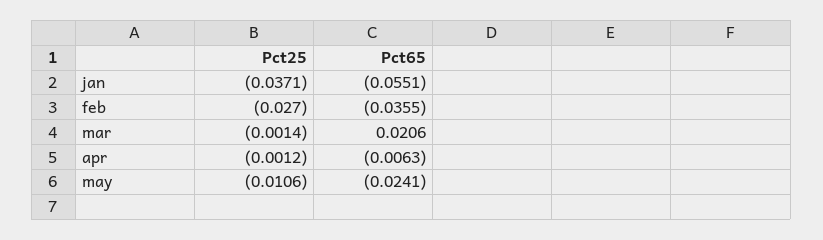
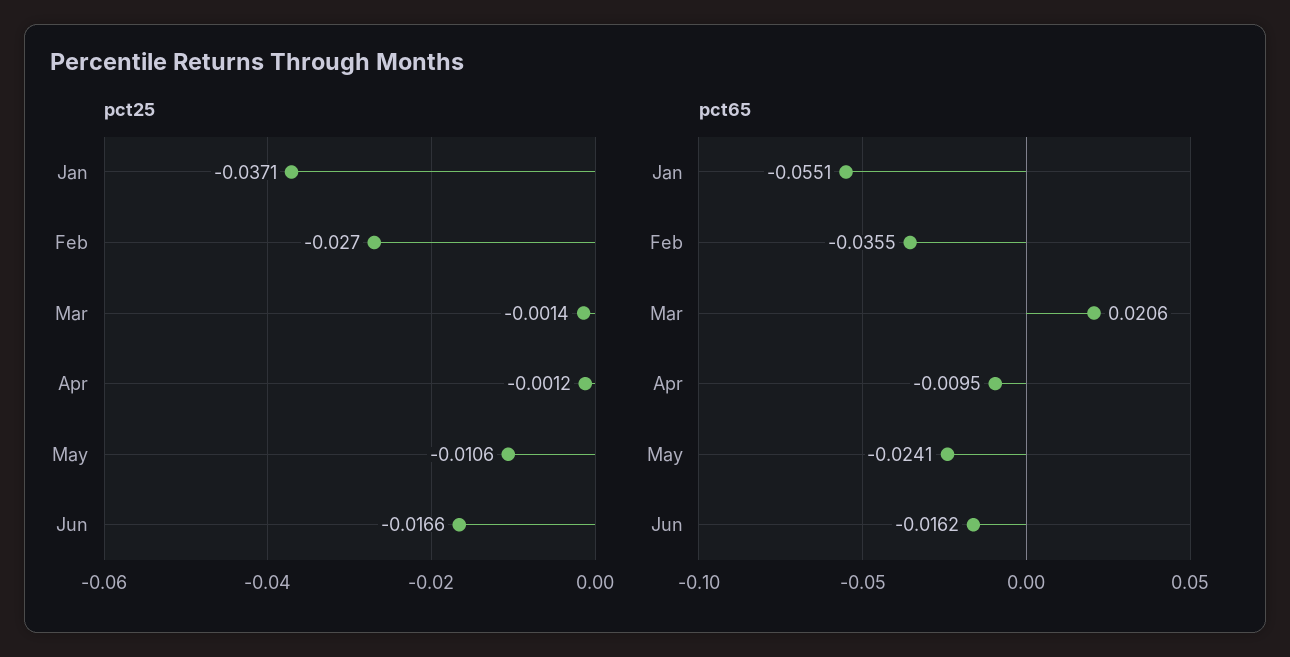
Pct65, apr: -0.0063 -> -0.0095
Pct25, Jun: none -> -0.0166
Pct65, Jun: none -> -0.0162

